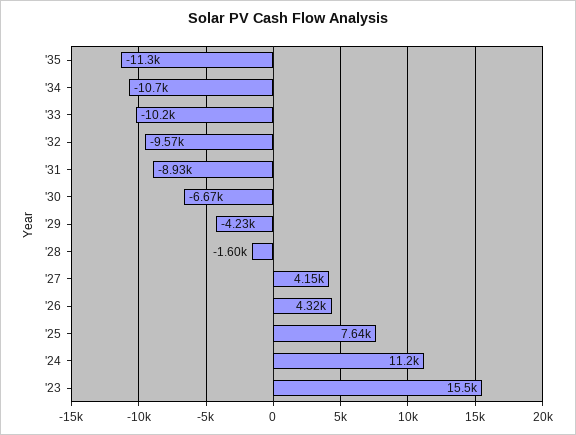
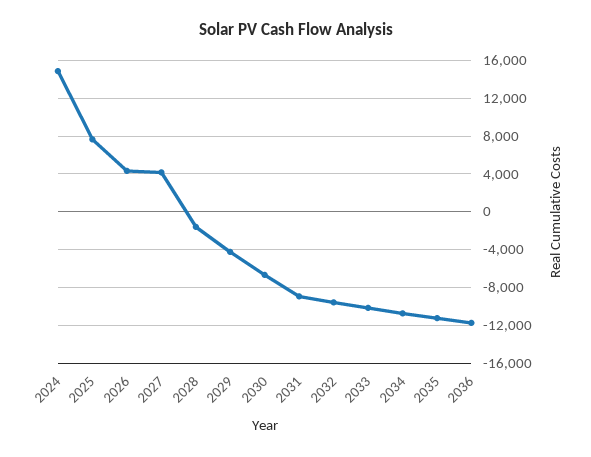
'24: 11200 -> 15000
'23: 15500 -> none
2036: none -> -12000

